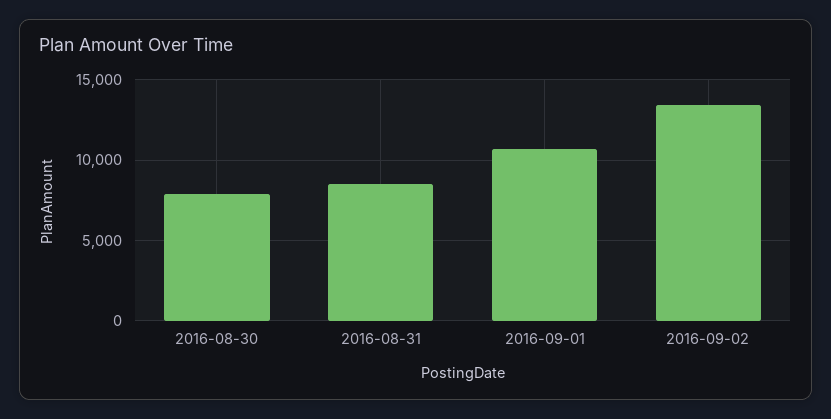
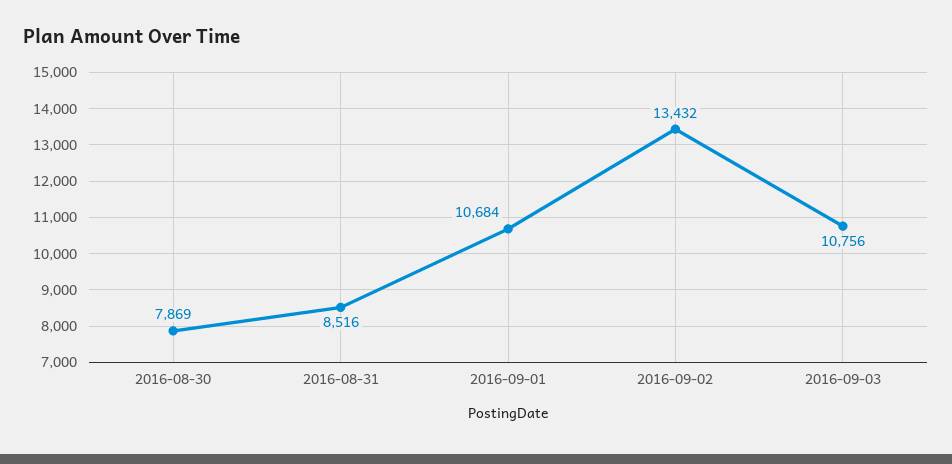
2016-09-03: none -> 10756

